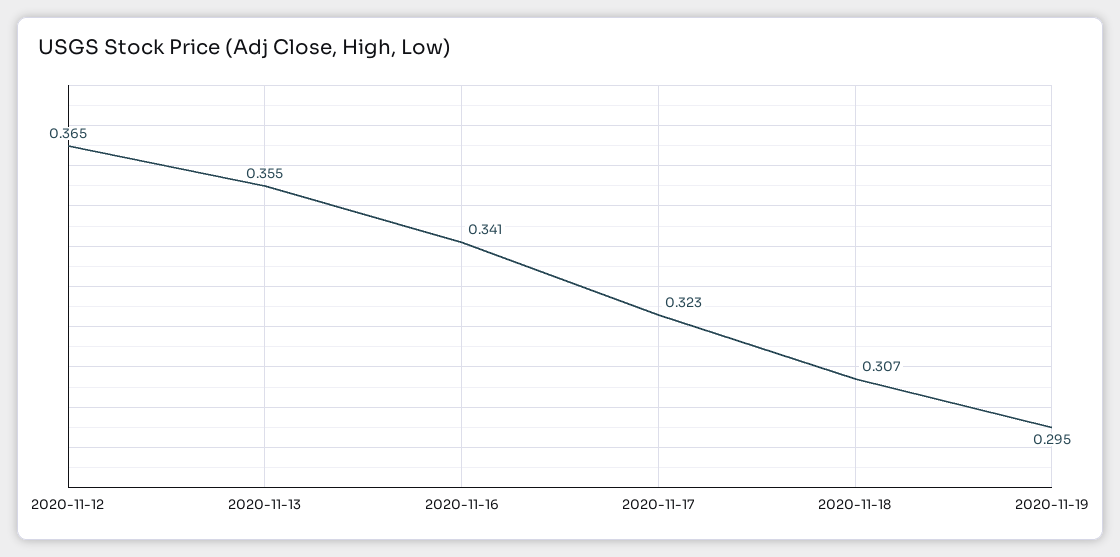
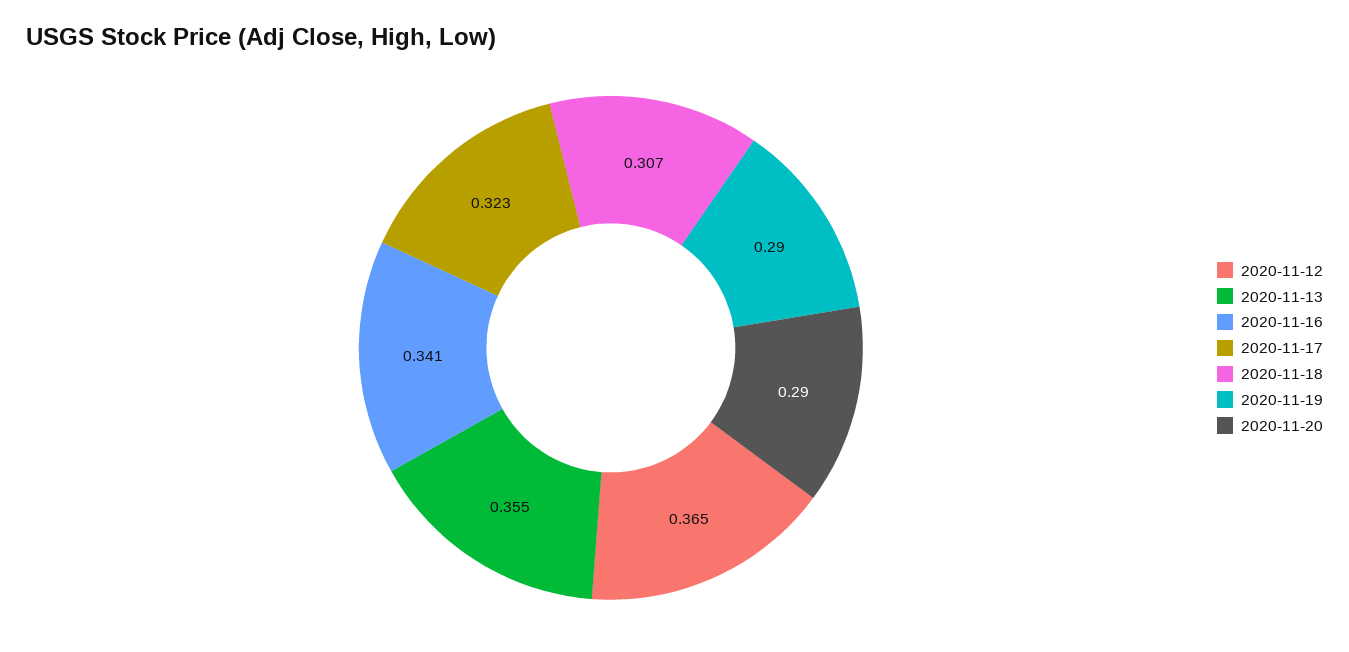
2020-11-19: 0.295 -> 0.29
2020-11-20: none -> 0.29

